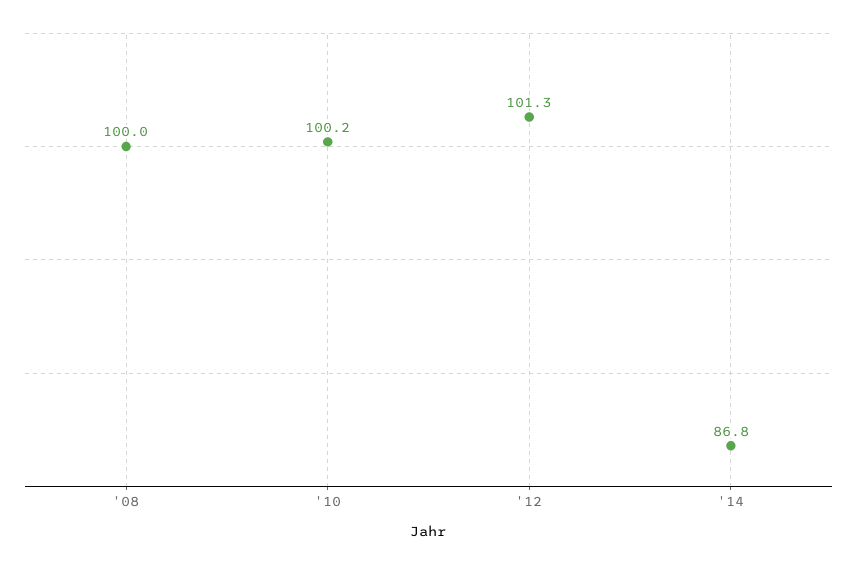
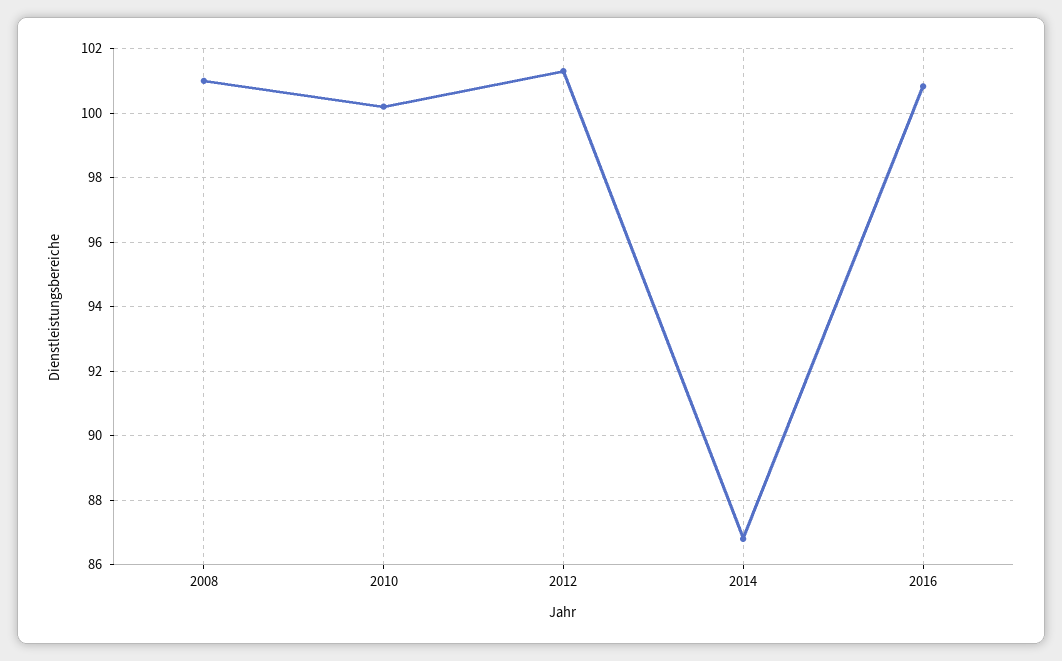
'08: 100 -> 101
2016: none -> 100.8

